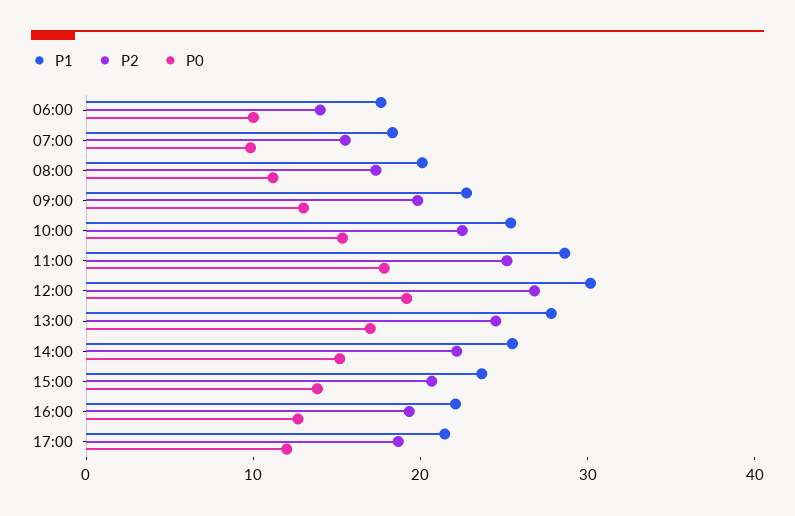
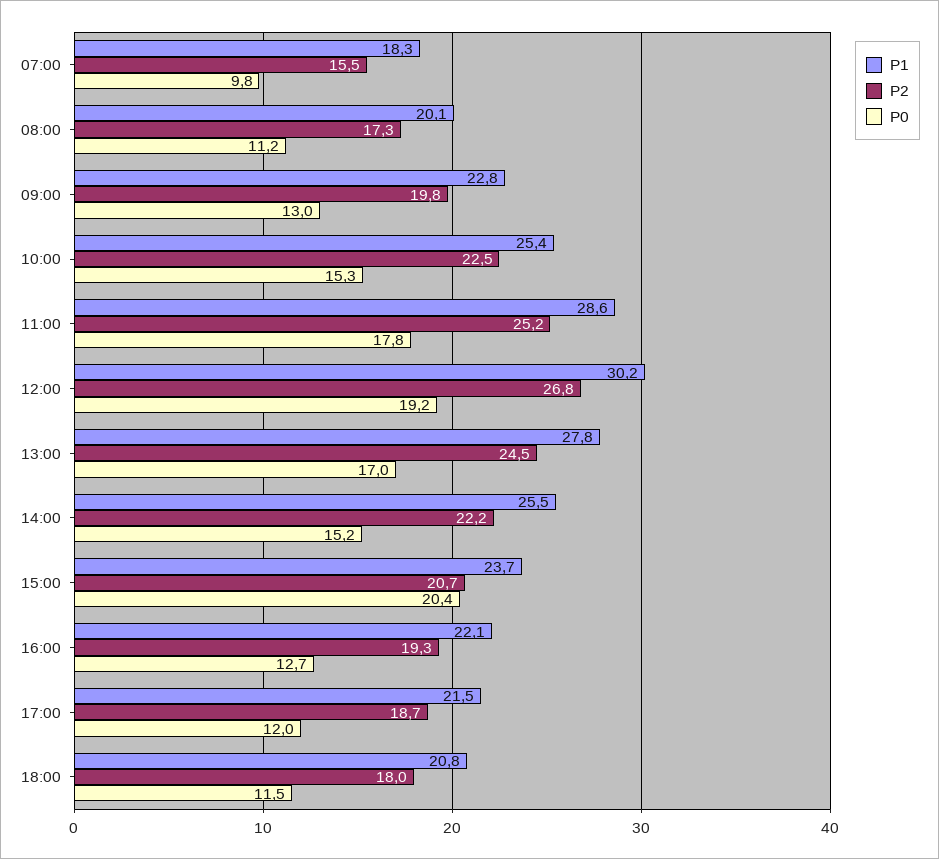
P1, 06:00: 18 -> none
P2, 06:00: 14 -> none
P0, 06:00: 10 -> none
P0, 15:00: 14 -> 20.4
P1, 18:00: none -> 20.8
P2, 18:00: none -> 18
P0, 18:00: none -> 11.5

